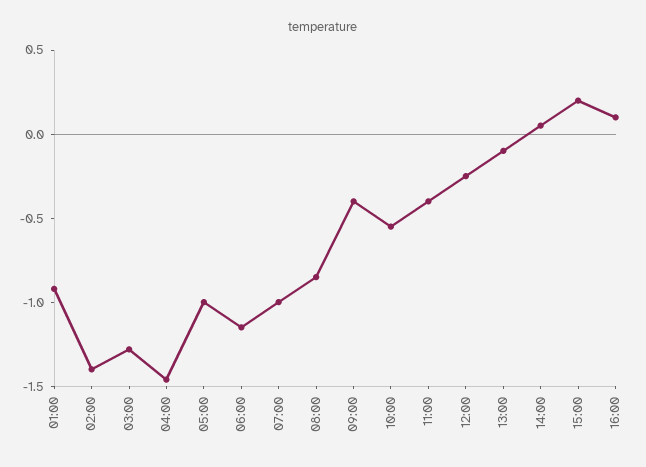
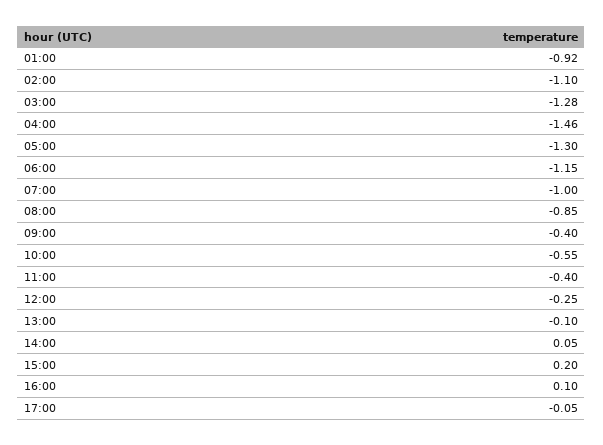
02:00: -1.4 -> -1.1
05:00: -1 -> -1.3
17:00: none -> -0.05

